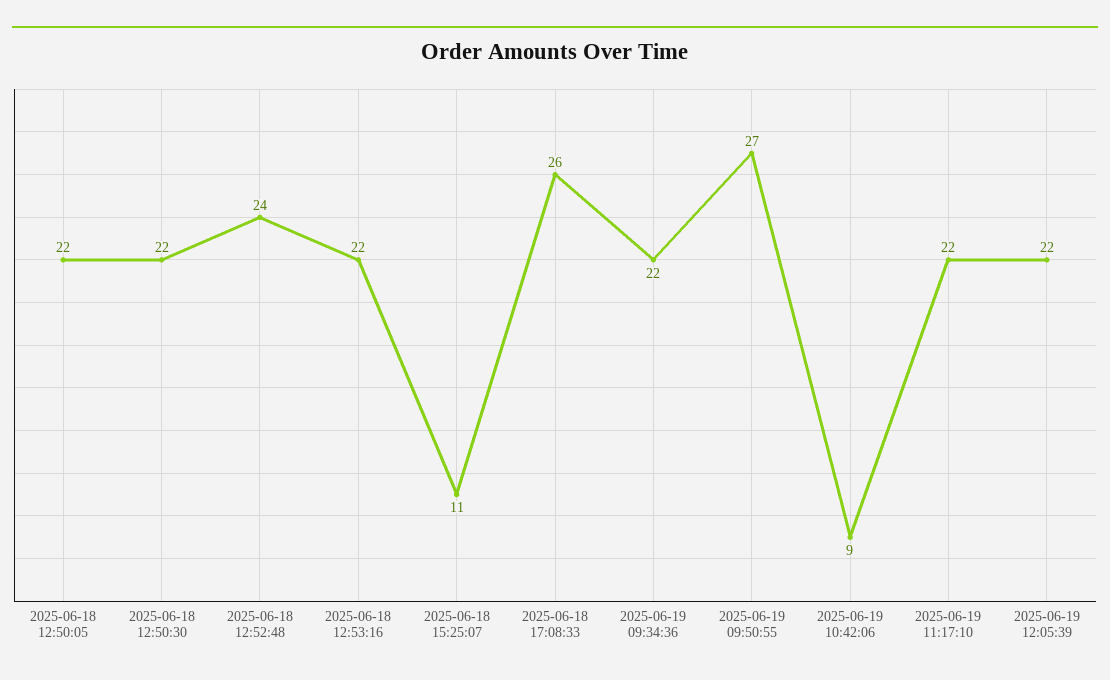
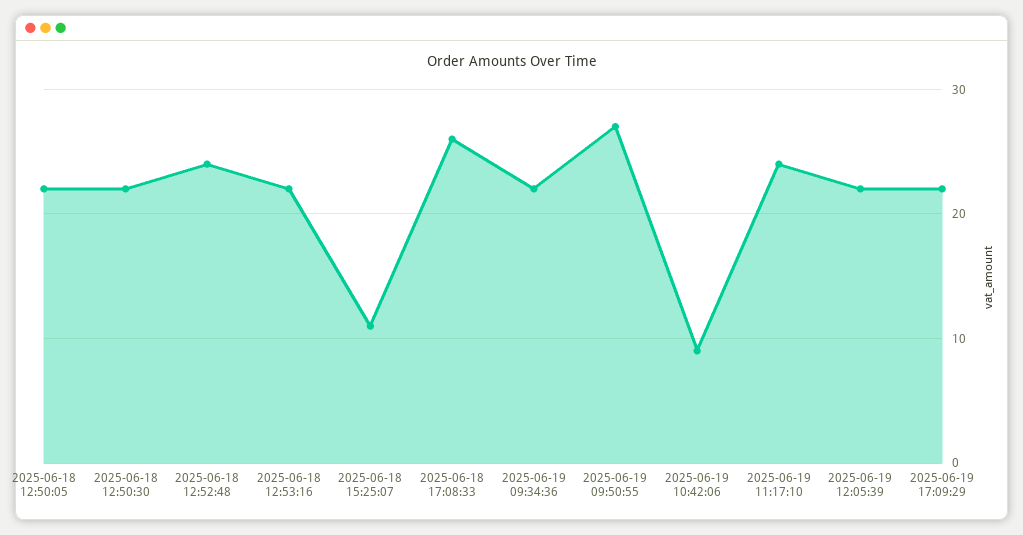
2025-06-19 11:17:10: 22 -> 24
2025-06-19 17:09:29: none -> 22

